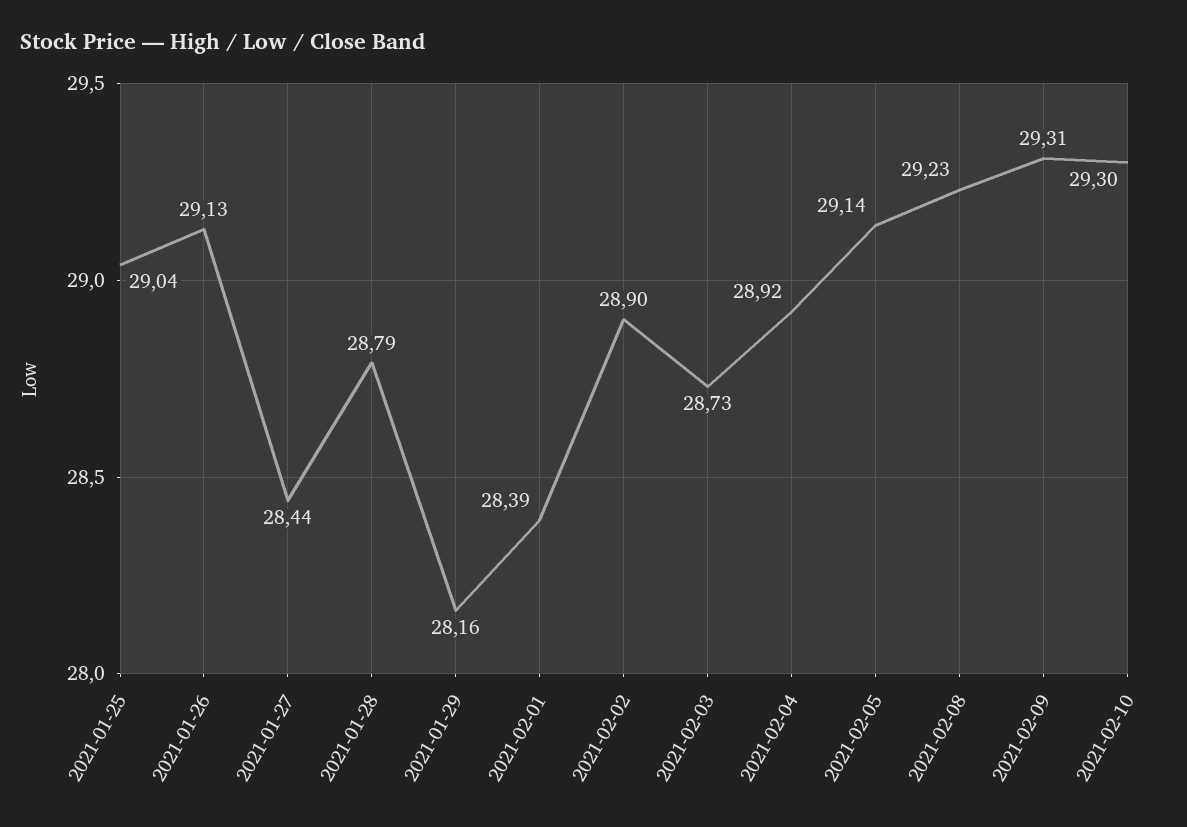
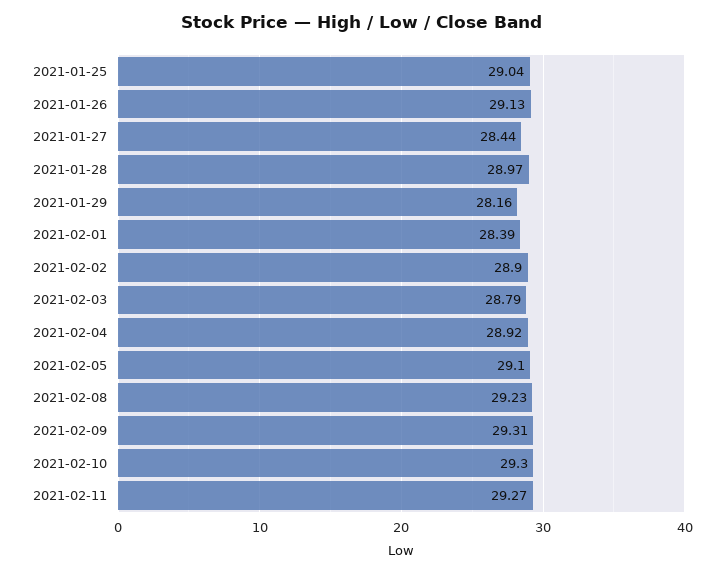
2021-01-28: 28.79 -> 28.97
2021-02-03: 28.73 -> 28.79
2021-02-05: 29.14 -> 29.1
2021-02-11: none -> 29.27

